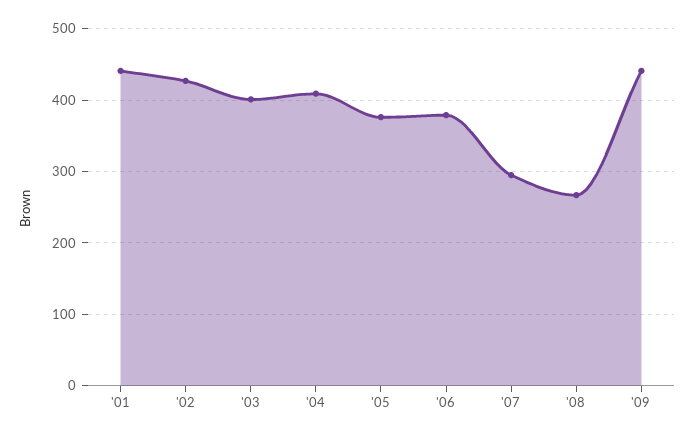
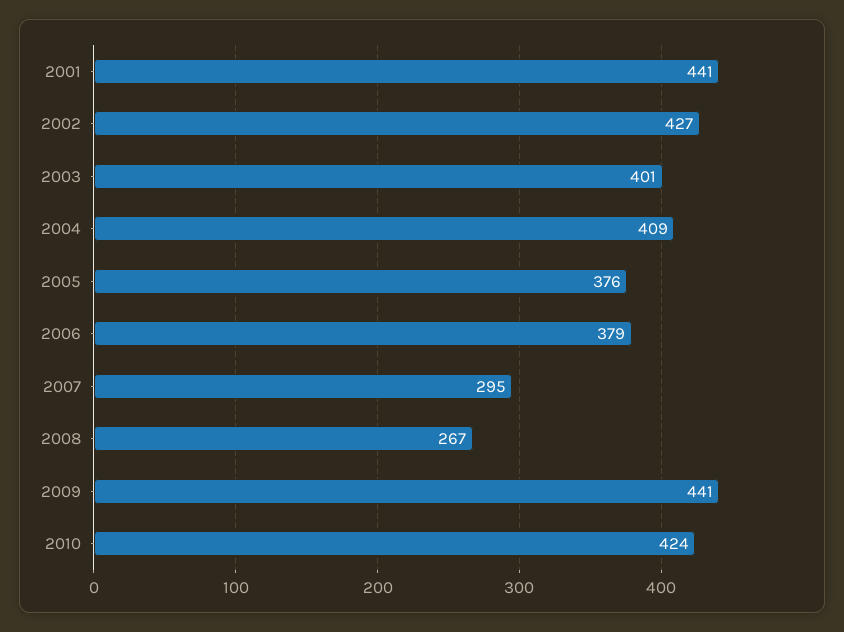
2010: none -> 424

